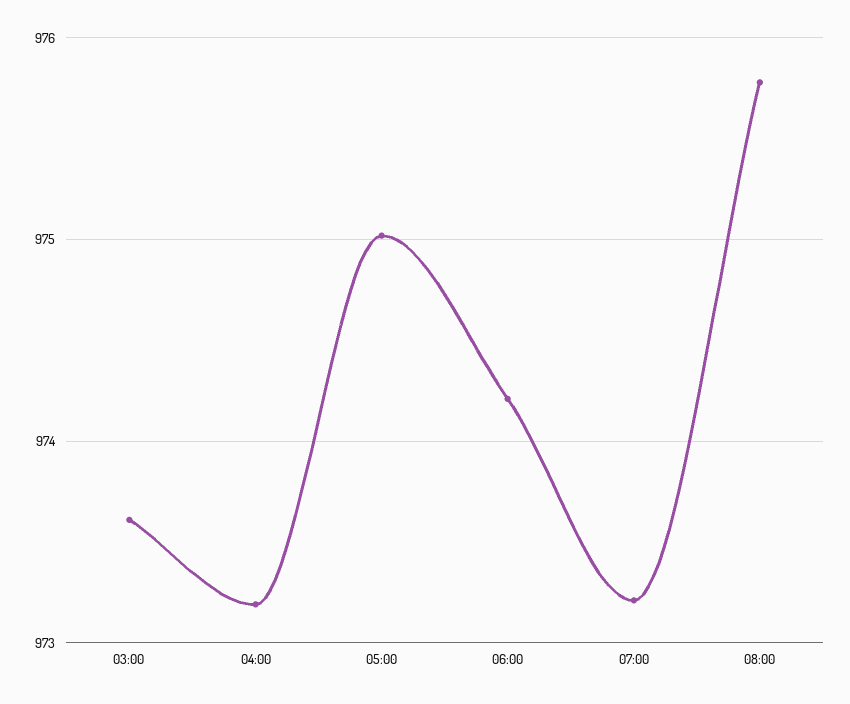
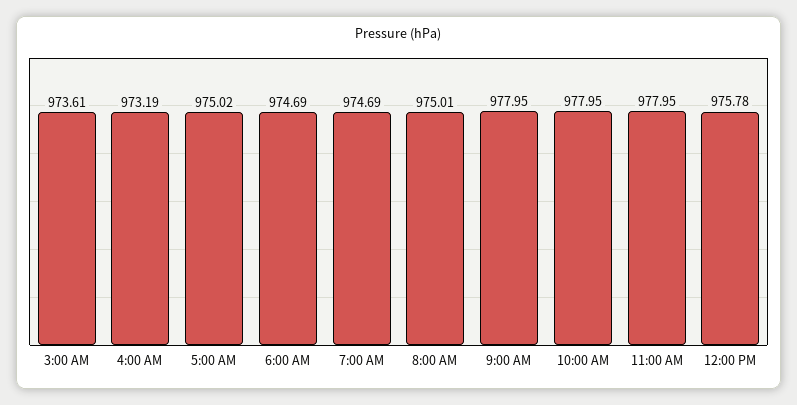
06:00: 974.2 -> 974.69
07:00: 973.2 -> 974.69
08:00: 975.8 -> 975.01
9:00 AM: none -> 977.95
10:00 AM: none -> 977.95
11:00 AM: none -> 977.95
12:00 PM: none -> 975.78

